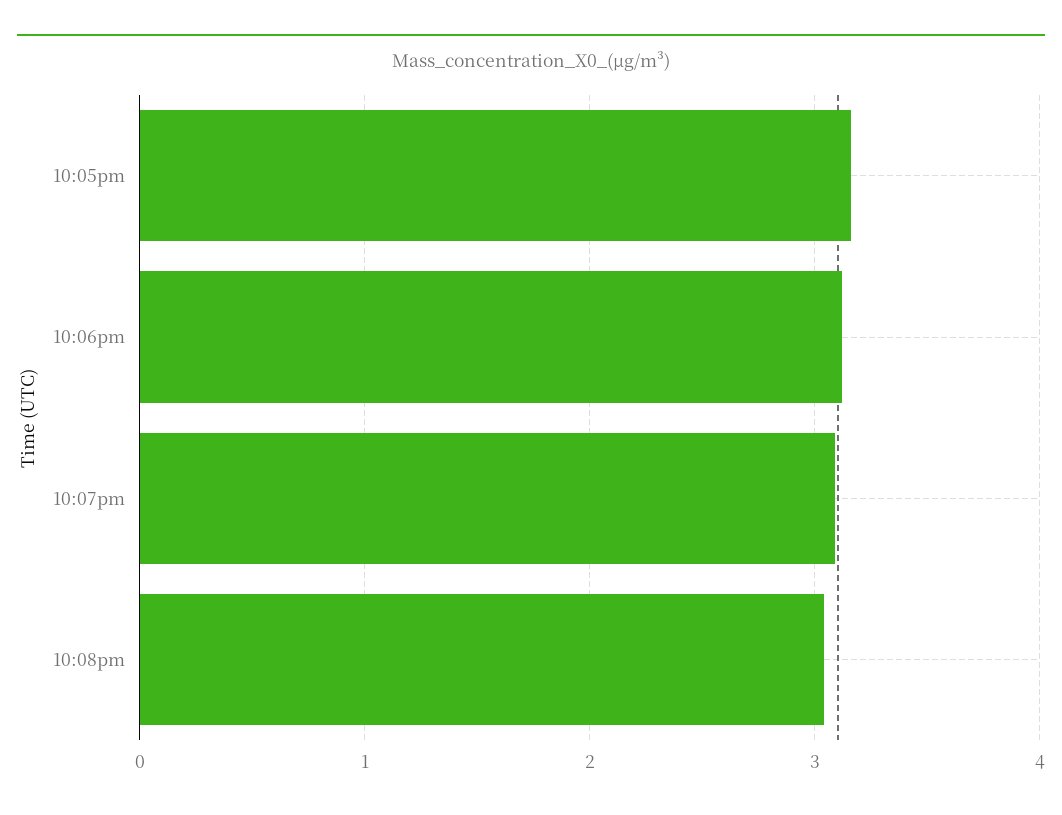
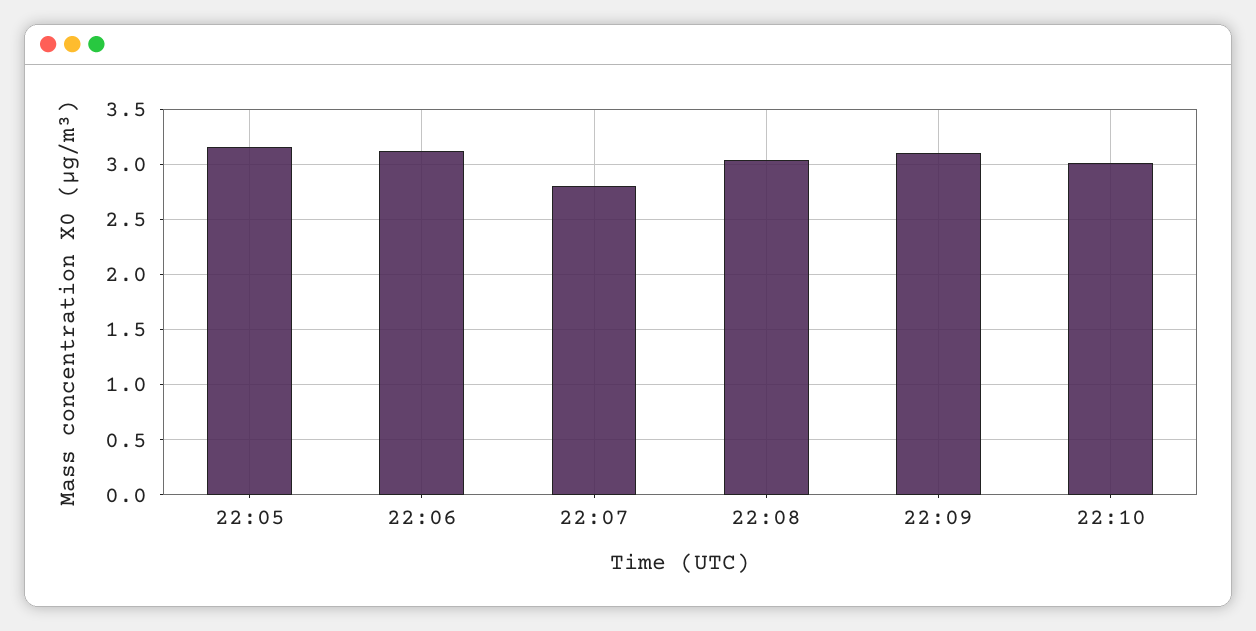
10:07pm: 3.1 -> 2.8
22:09: none -> 3.1
22:10: none -> 3

